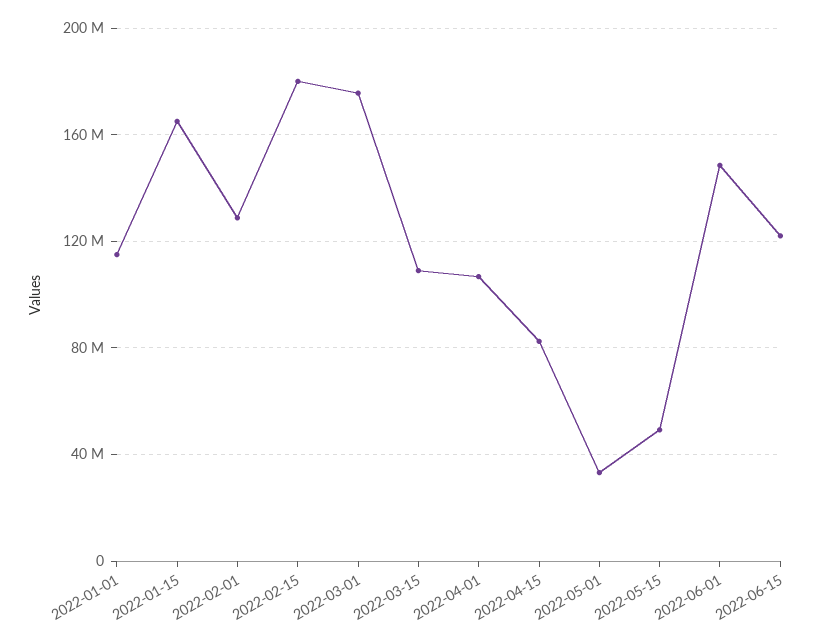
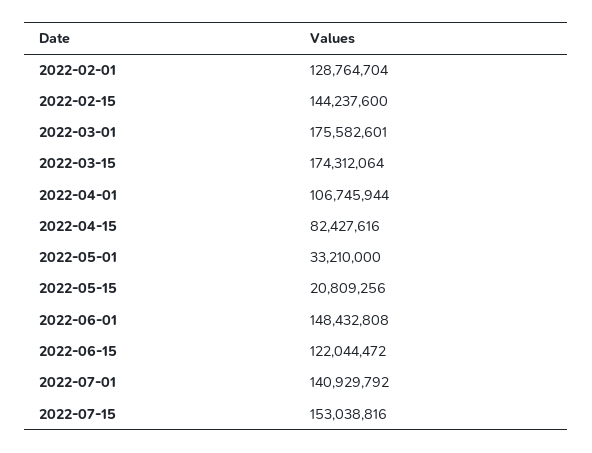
2022-01-01: 115000000 -> none
2022-01-15: 165000000 -> none
2022-02-15: 180000000 -> 144237600
2022-03-15: 110000000 -> 174312064
2022-05-15: 50000000 -> 20809256
2022-07-01: none -> 140929792
2022-07-15: none -> 153038816

